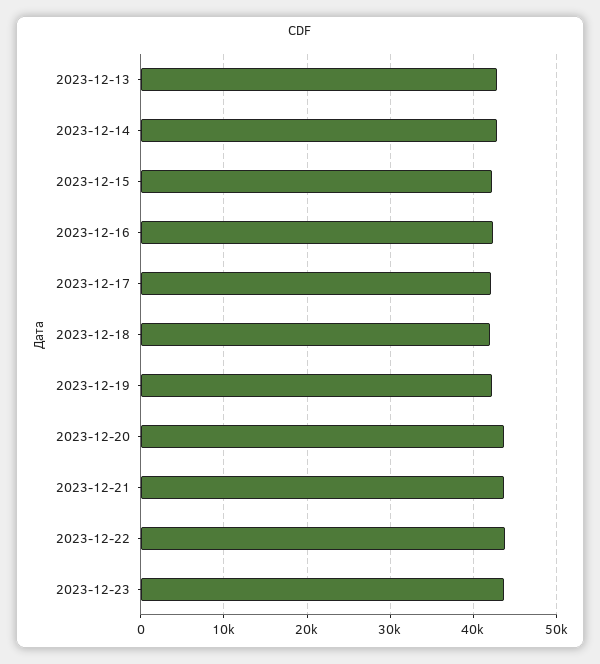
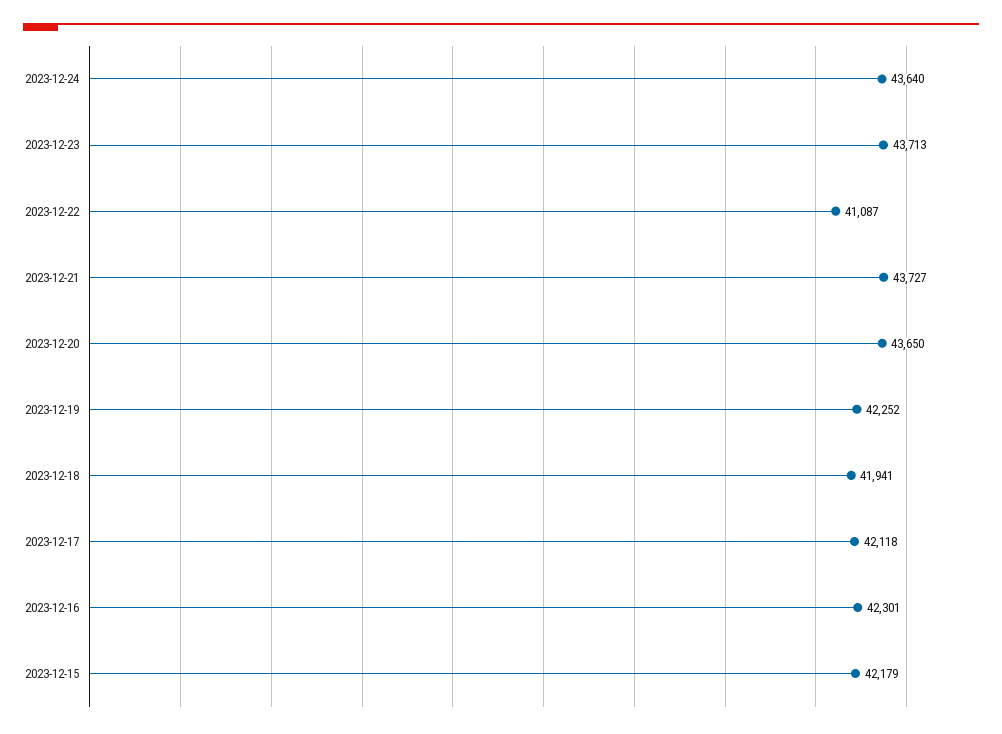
2023-12-13: 43000 -> none
2023-12-14: 43000 -> none
2023-12-22: 44000 -> 41087
2023-12-24: none -> 43640

